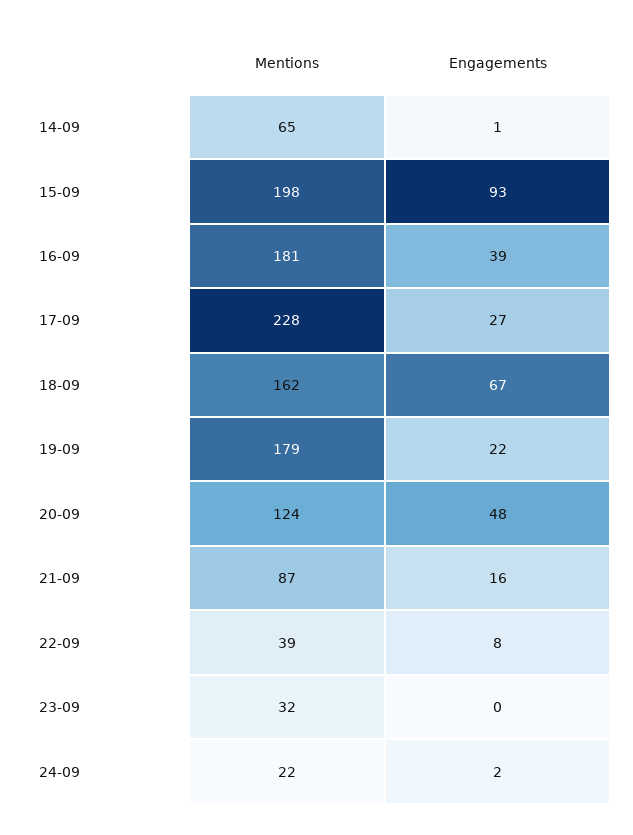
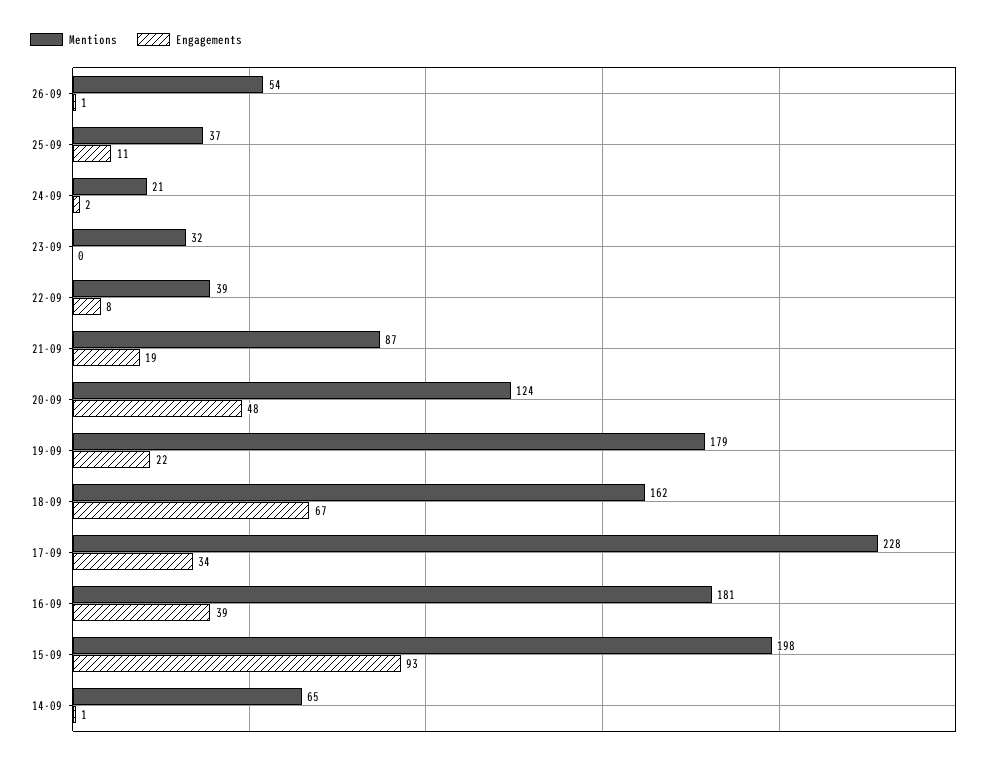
Engagements, 17-09: 27 -> 34
Engagements, 21-09: 16 -> 19
Mentions, 24-09: 22 -> 21
Mentions, 26-09: none -> 54
Engagements, 26-09: none -> 1
Mentions, 25-09: none -> 37
Engagements, 25-09: none -> 11

